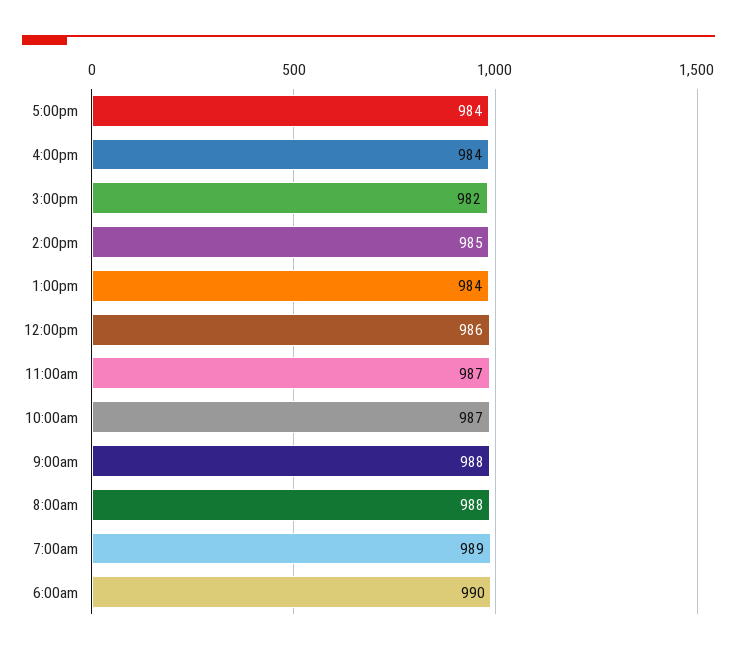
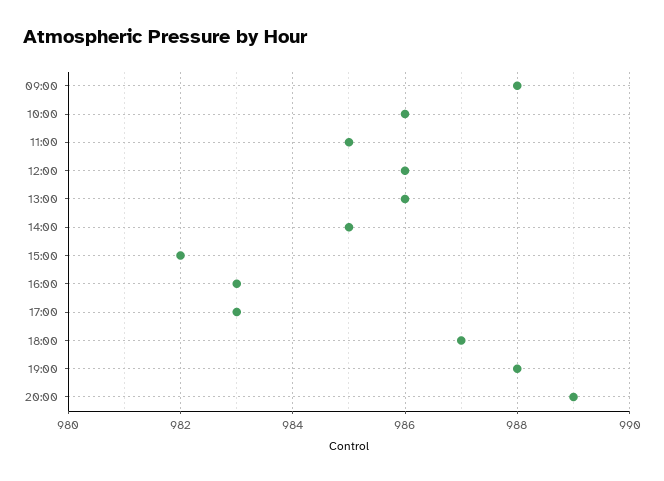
5:00pm: 984 -> 983
4:00pm: 984 -> 983
1:00pm: 984 -> 986
11:00am: 987 -> 985
10:00am: 987 -> 986
8:00am: 988 -> none
7:00am: 989 -> none
6:00am: 990 -> none
18:00: none -> 987
19:00: none -> 988
20:00: none -> 989

